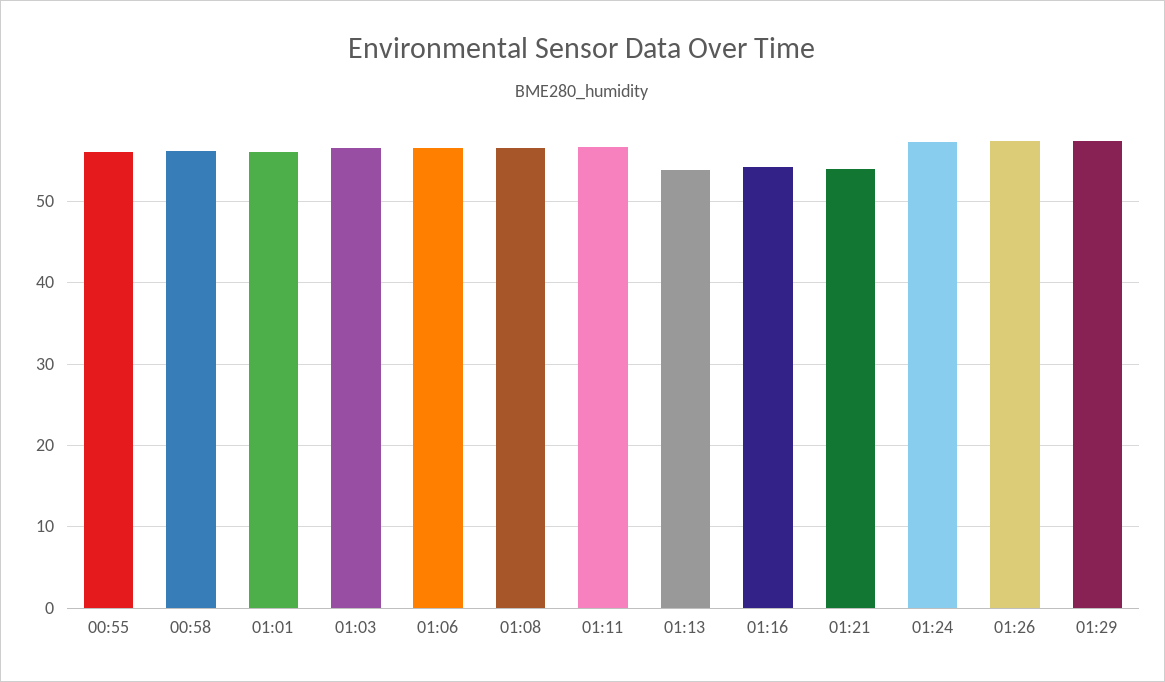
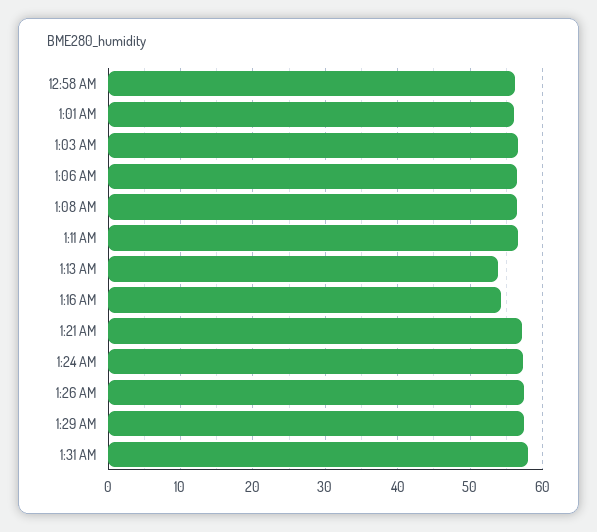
00:55: 56 -> none
01:21: 54 -> 57
1:31 AM: none -> 58

